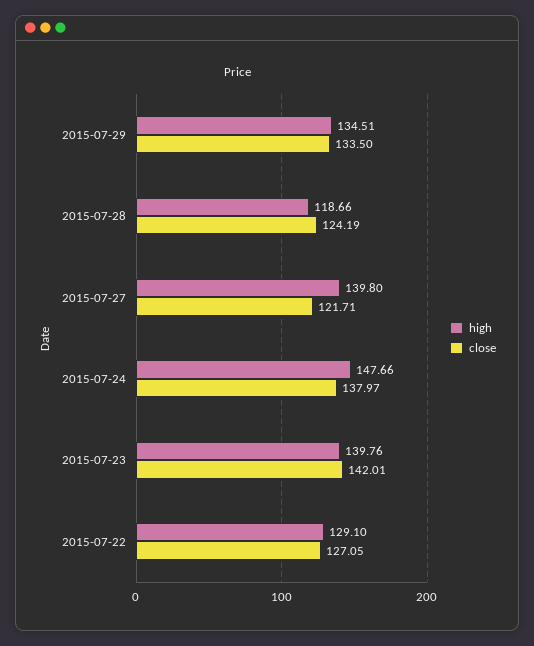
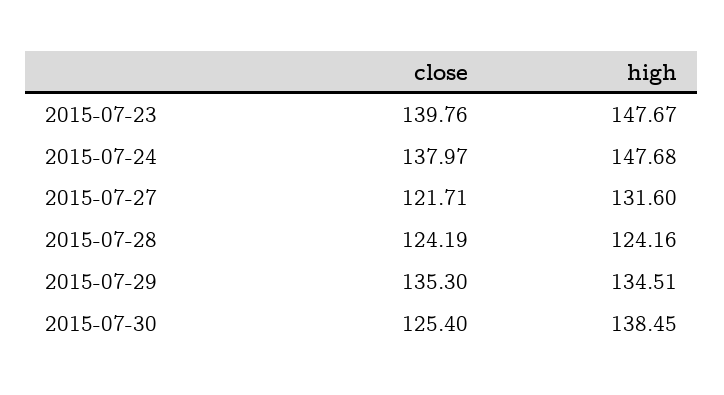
close, 2015-07-29: 133.5 -> 135.3
high, 2015-07-28: 118.66 -> 124.16
high, 2015-07-27: 139.8 -> 131.6
high, 2015-07-24: 147.66 -> 147.68
high, 2015-07-23: 139.76 -> 147.67
close, 2015-07-23: 142.01 -> 139.76
high, 2015-07-22: 129.1 -> none
close, 2015-07-22: 127.05 -> none
close, 2015-07-30: none -> 125.4
high, 2015-07-30: none -> 138.45

